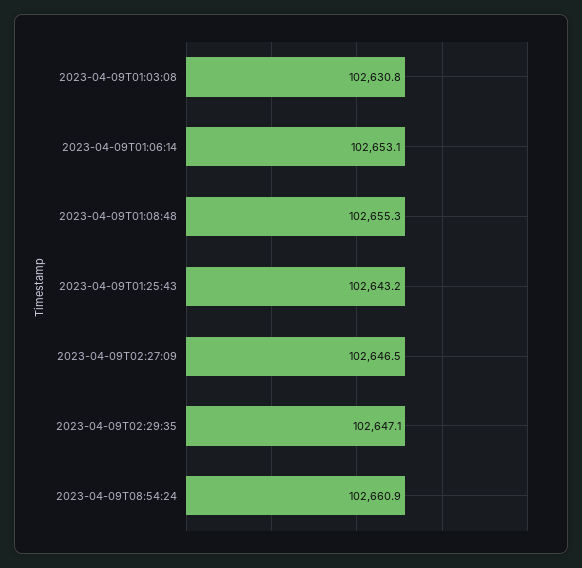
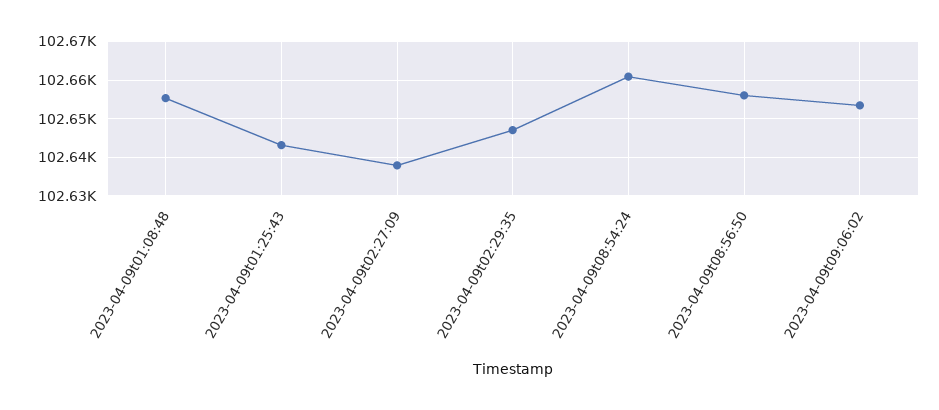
2023-04-09T01:03:08: 102630.8 -> none
2023-04-09T01:06:14: 102653.1 -> none
2023-04-09T02:27:09: 102646.5 -> 102638
2023-04-09t08:56:50: none -> 102656
2023-04-09t09:06:02: none -> 102654

